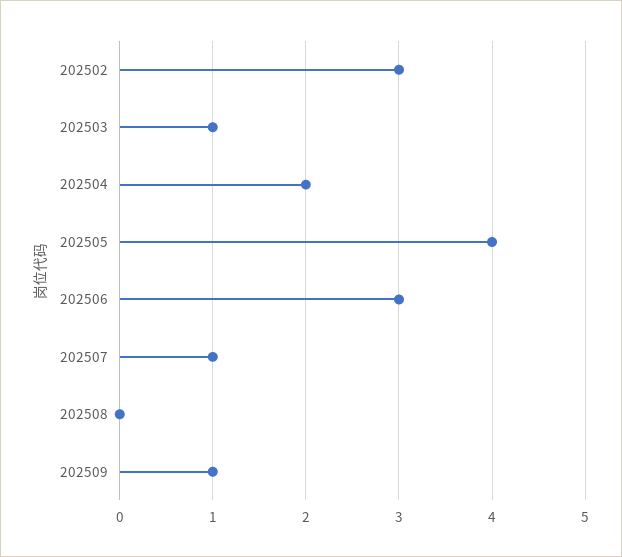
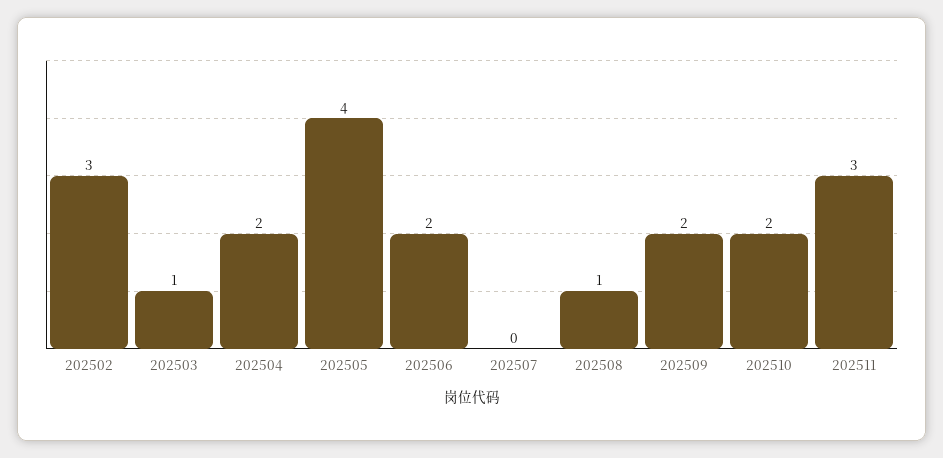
202506: 3 -> 2
202507: 1 -> 0
202508: 0 -> 1
202509: 1 -> 2
202510: none -> 2
202511: none -> 3

